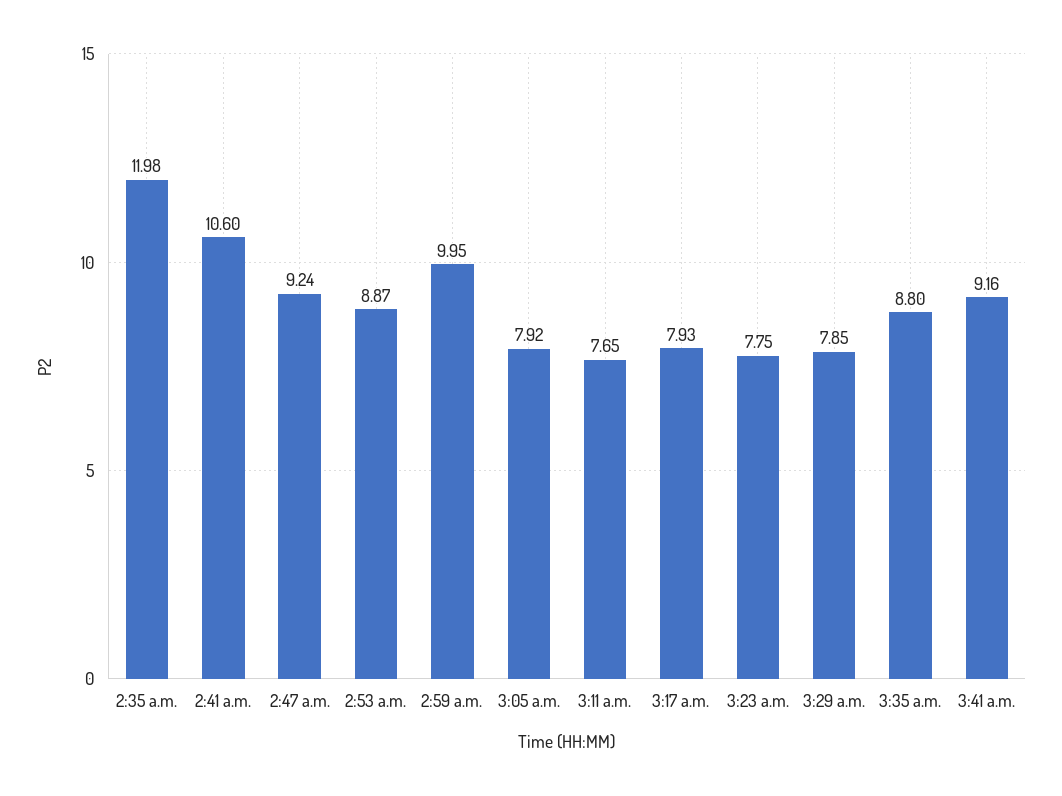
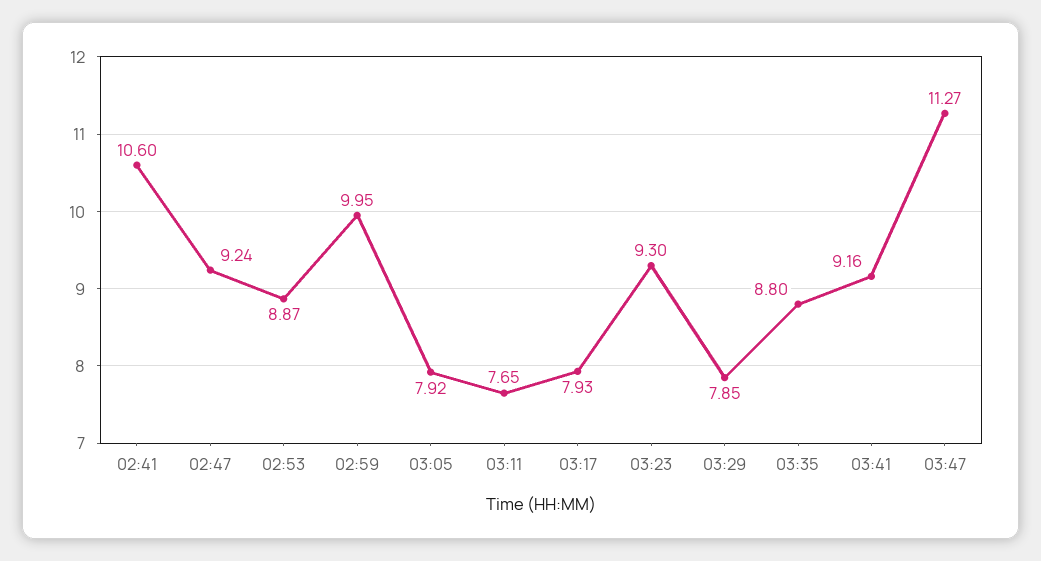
2:35 a.m.: 11.98 -> none
3:23 a.m.: 7.75 -> 9.3
03:47: none -> 11.27

